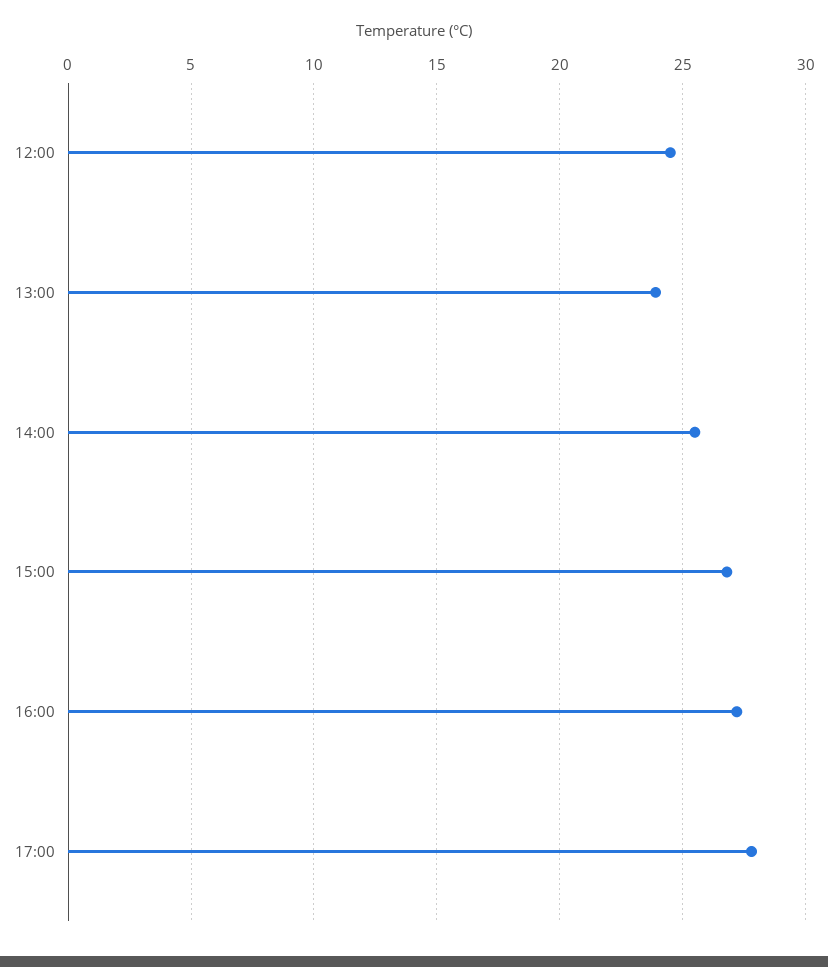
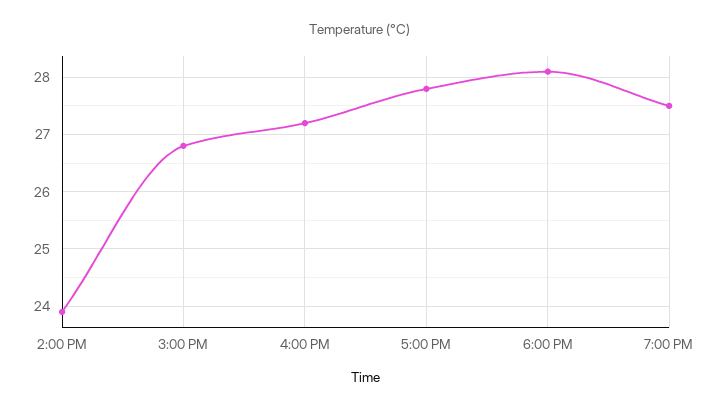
12:00: 24.5 -> none
13:00: 24 -> none
14:00: 25.5 -> 24
6:00 PM: none -> 28
7:00 PM: none -> 27.5

